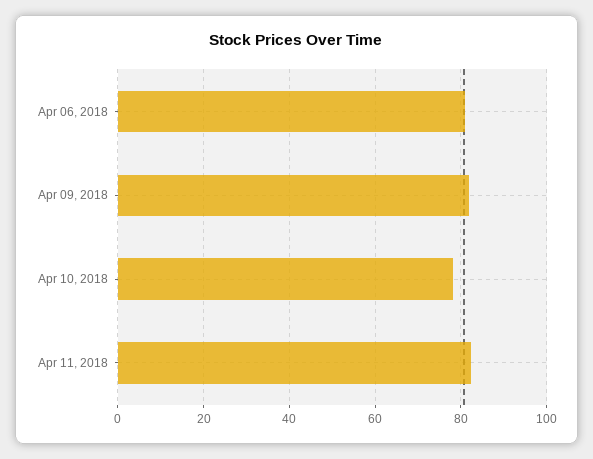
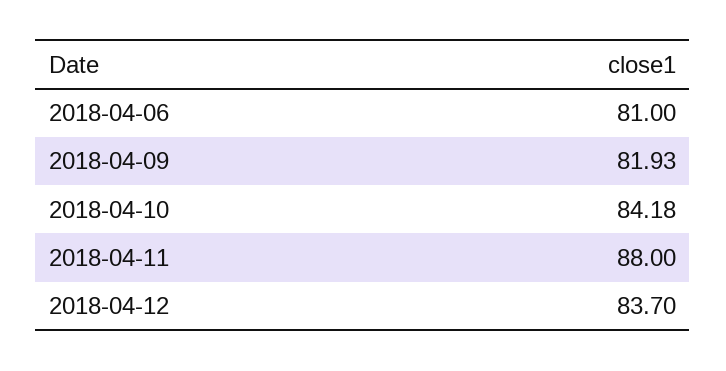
Apr 10, 2018: 78 -> 84.18
Apr 11, 2018: 82 -> 88
2018-04-12: none -> 83.7

